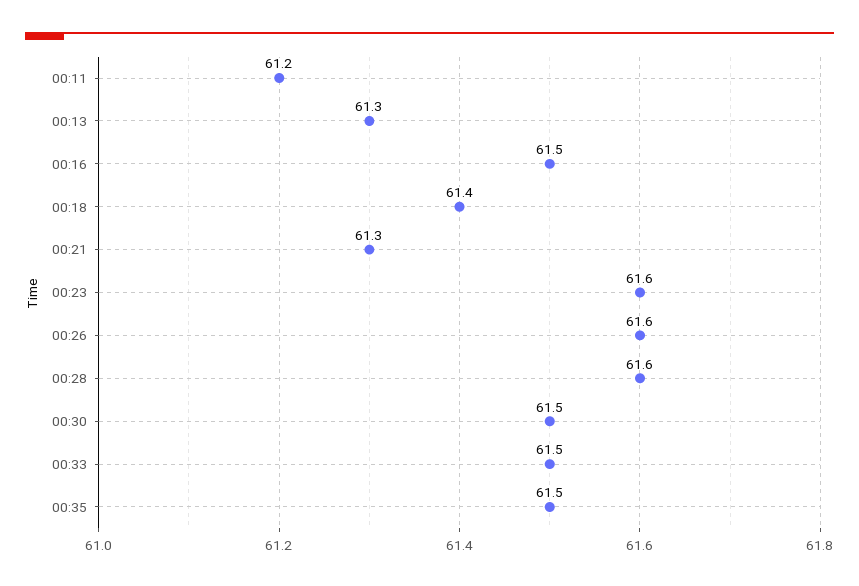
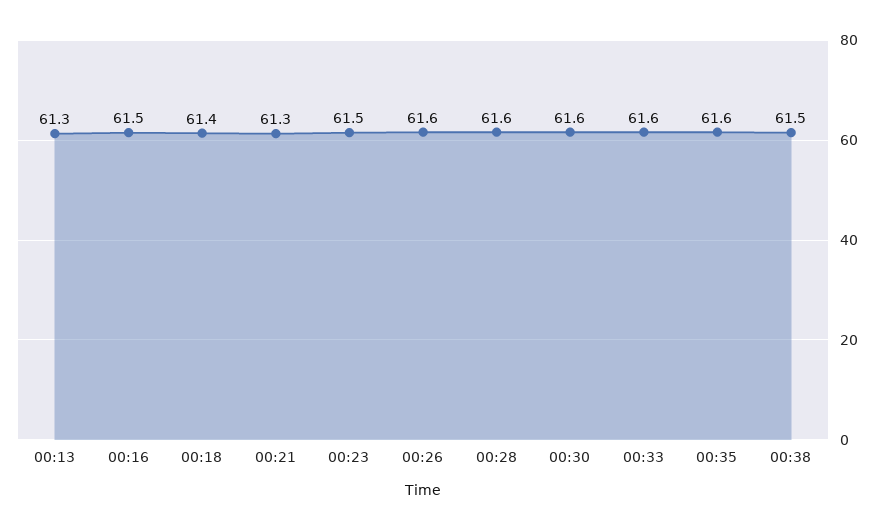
00:11: 61.2 -> none
00:23: 61.6 -> 61.5
00:30: 61.5 -> 61.6
00:33: 61.5 -> 61.6
00:35: 61.5 -> 61.6
00:38: none -> 61.5

